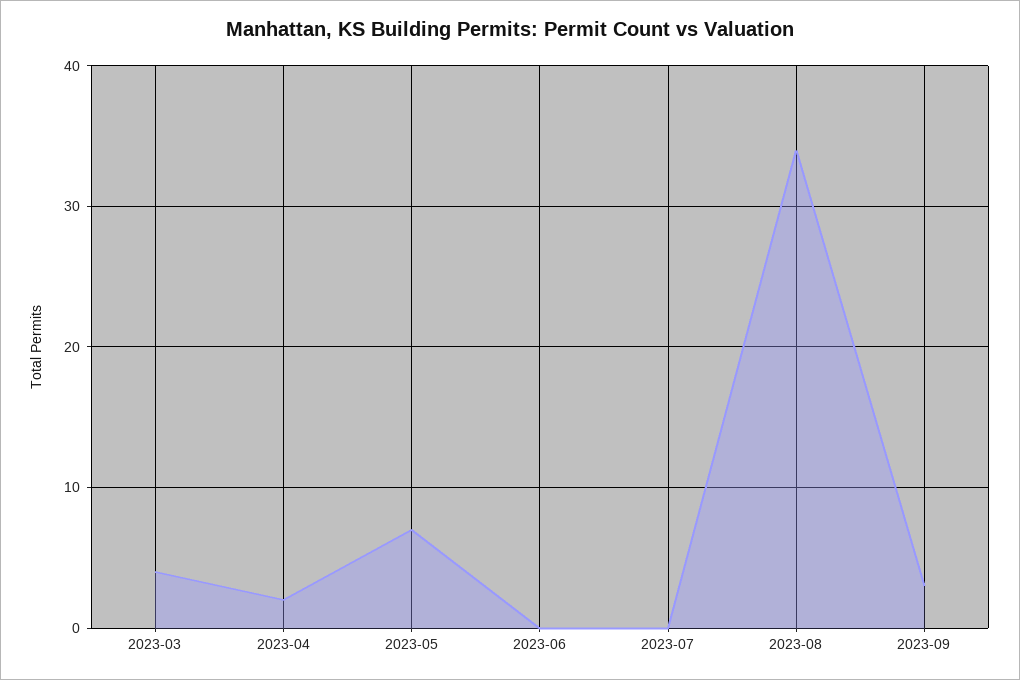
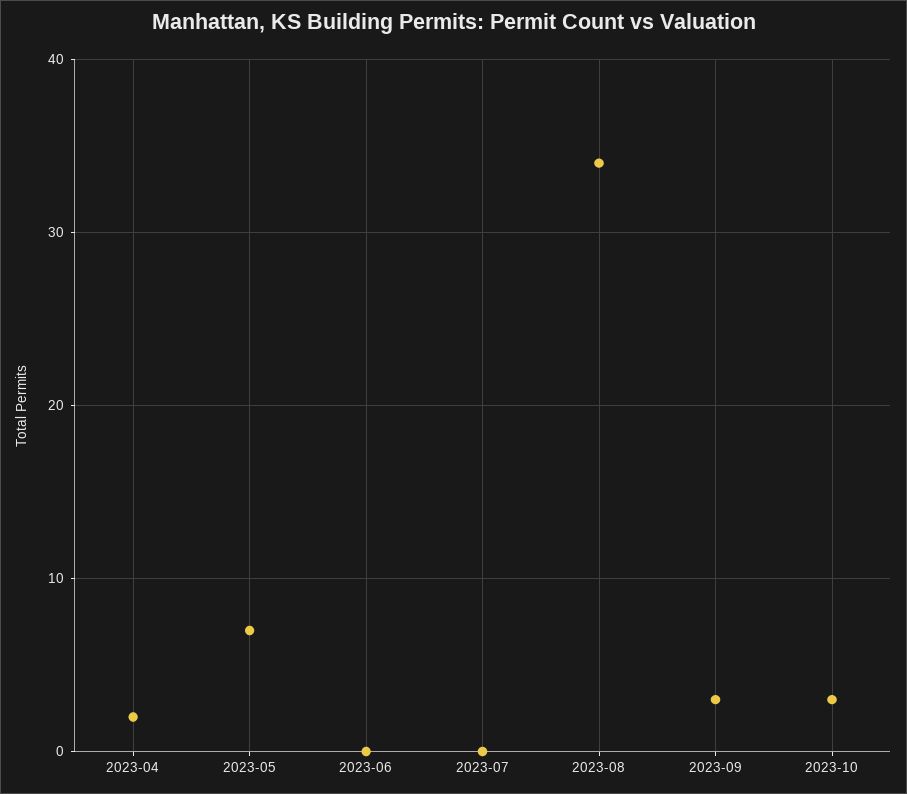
2023-03: 4 -> none
2023-10: none -> 3

